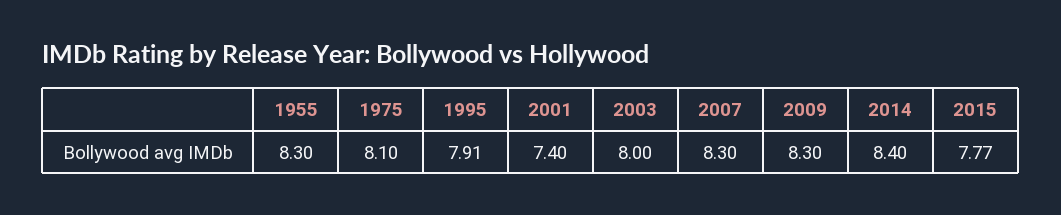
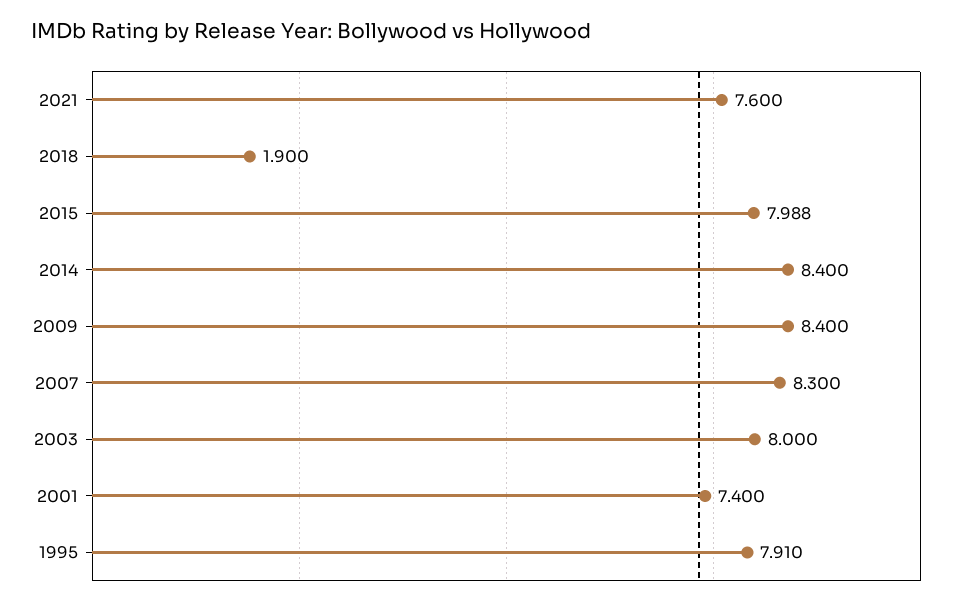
1955: 8.3 -> none
1975: 8.1 -> none
2009: 8.3 -> 8.4
2015: 7.77 -> 7.988
2021: none -> 7.6
2018: none -> 1.9

